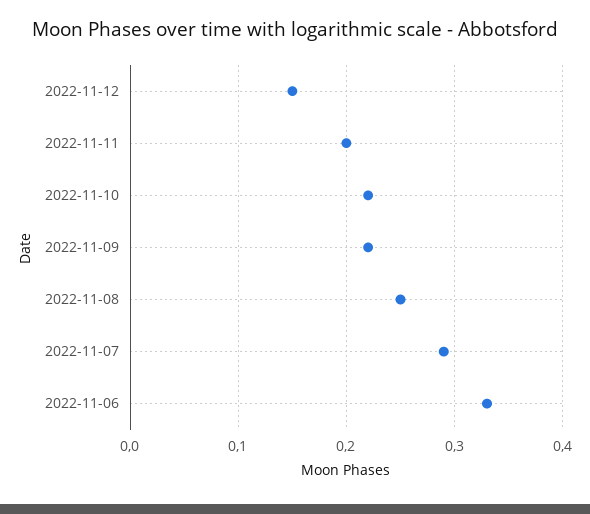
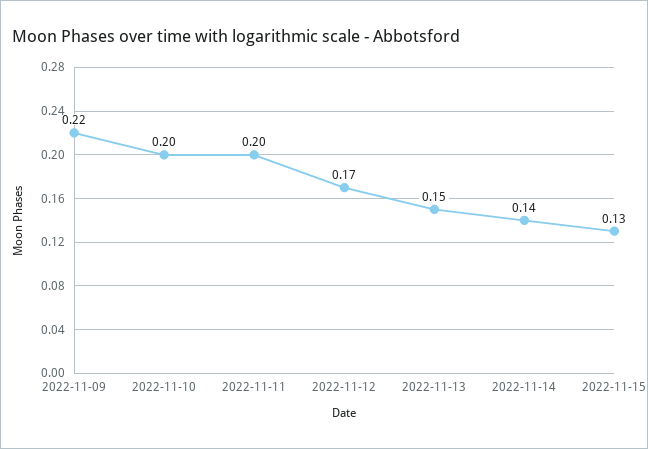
2022-11-12: 0.15 -> 0.17
2022-11-10: 0.22 -> 0.2
2022-11-08: 0.25 -> none
2022-11-07: 0.29 -> none
2022-11-06: 0.33 -> none
2022-11-13: none -> 0.15
2022-11-14: none -> 0.14
2022-11-15: none -> 0.13

